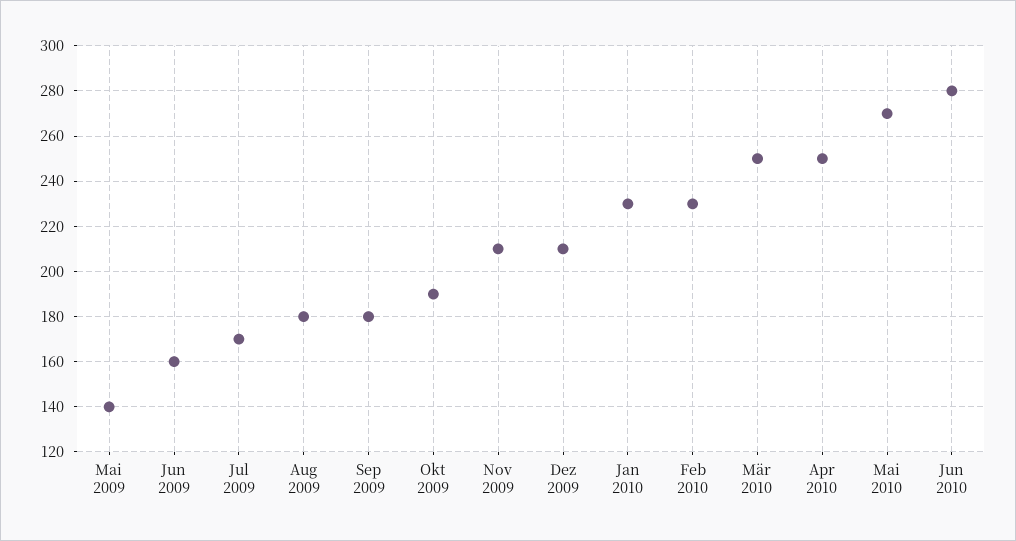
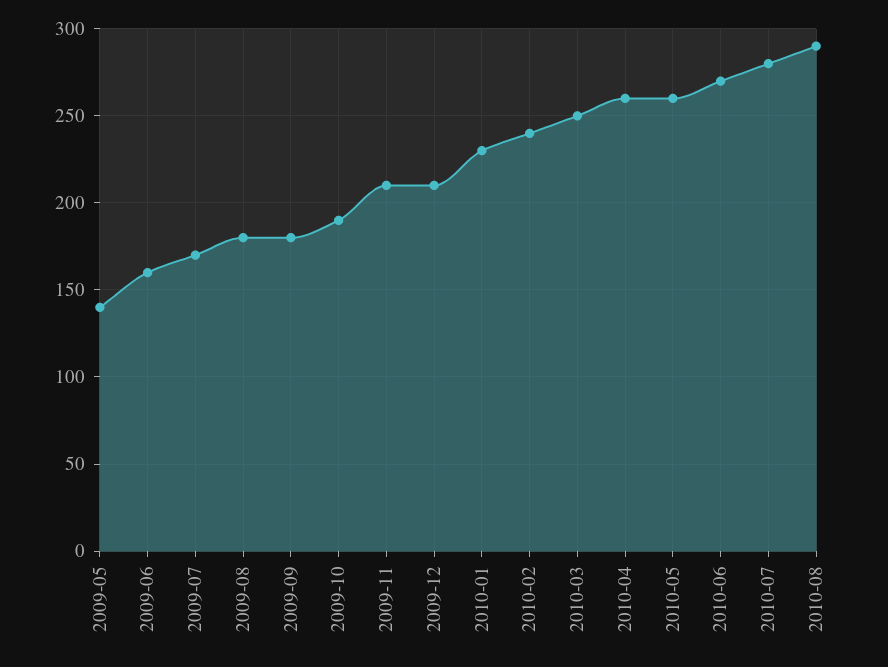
Feb 2010: 230 -> 240
Apr 2010: 250 -> 260
Mai 2010: 270 -> 260
Jun 2010: 280 -> 270
2010-07: none -> 280
2010-08: none -> 290

